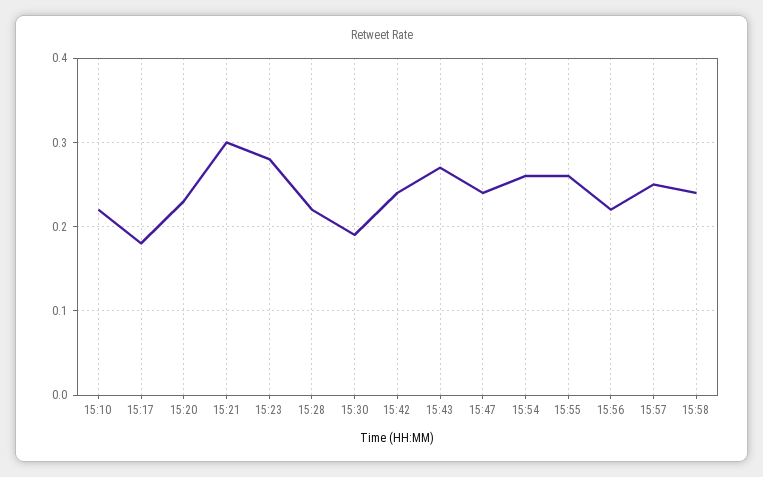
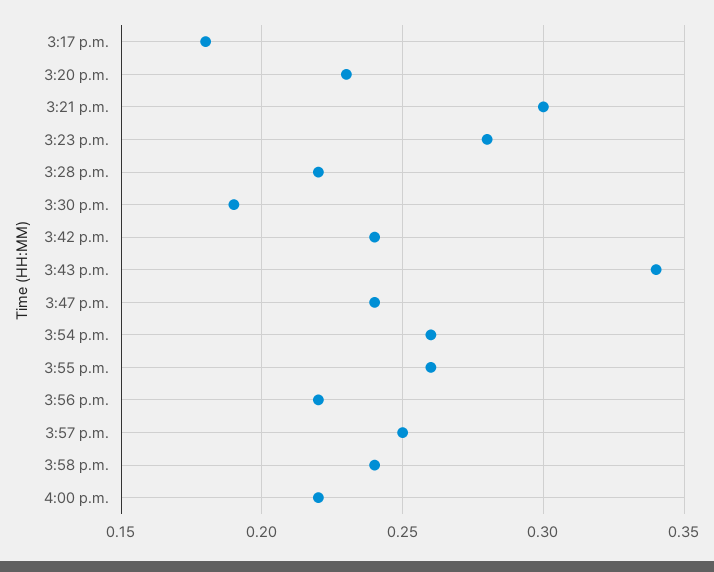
15:10: 0.22 -> none
15:43: 0.27 -> 0.34
4:00 p.m.: none -> 0.22

